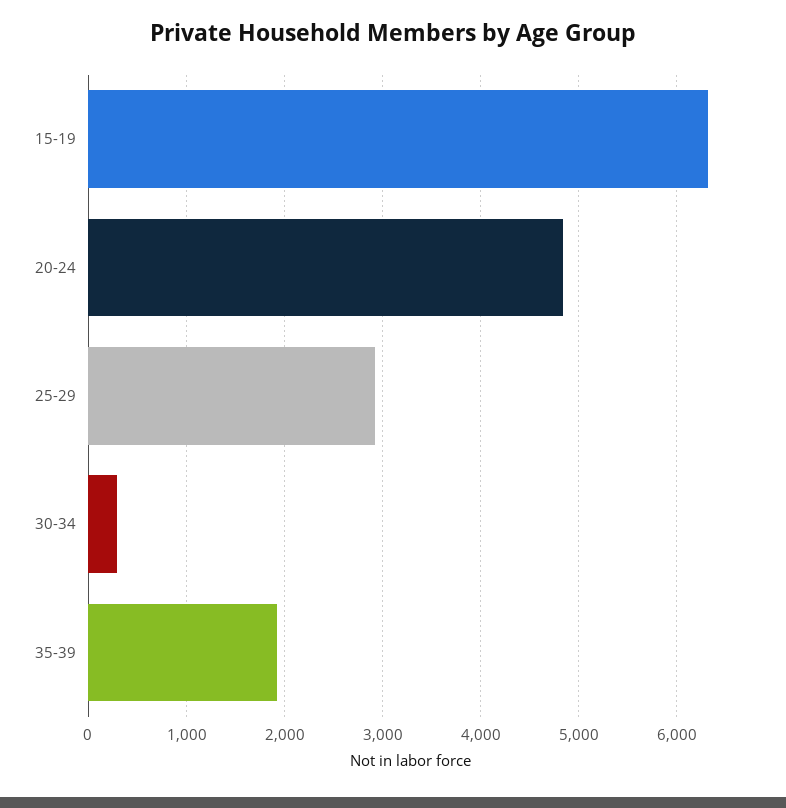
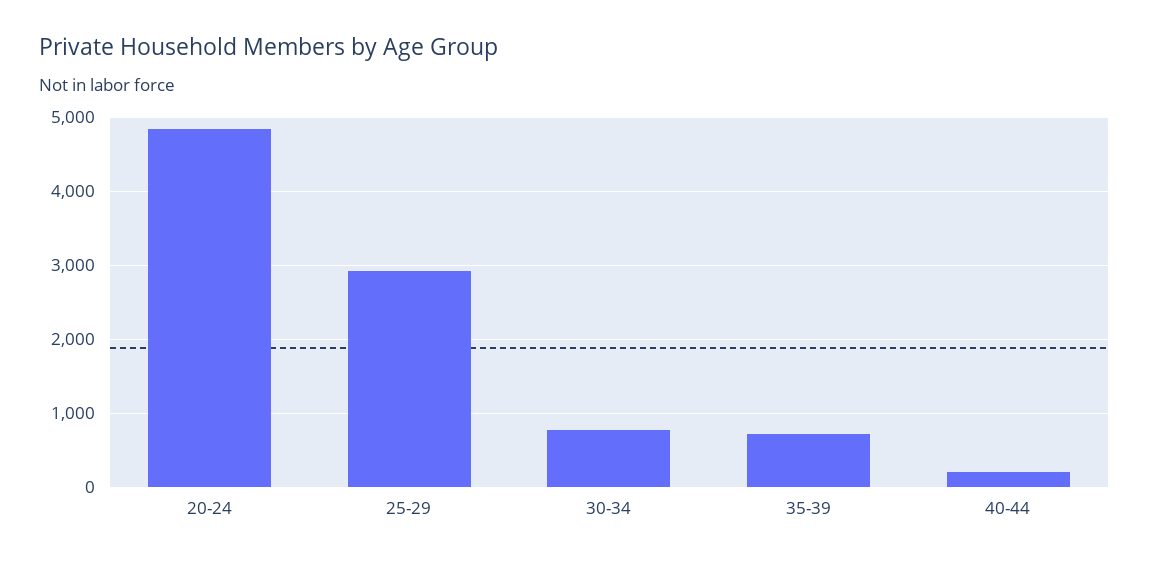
15-19: 6300 -> none
30-34: 300 -> 800
35-39: 1900 -> 700
40-44: none -> 200

